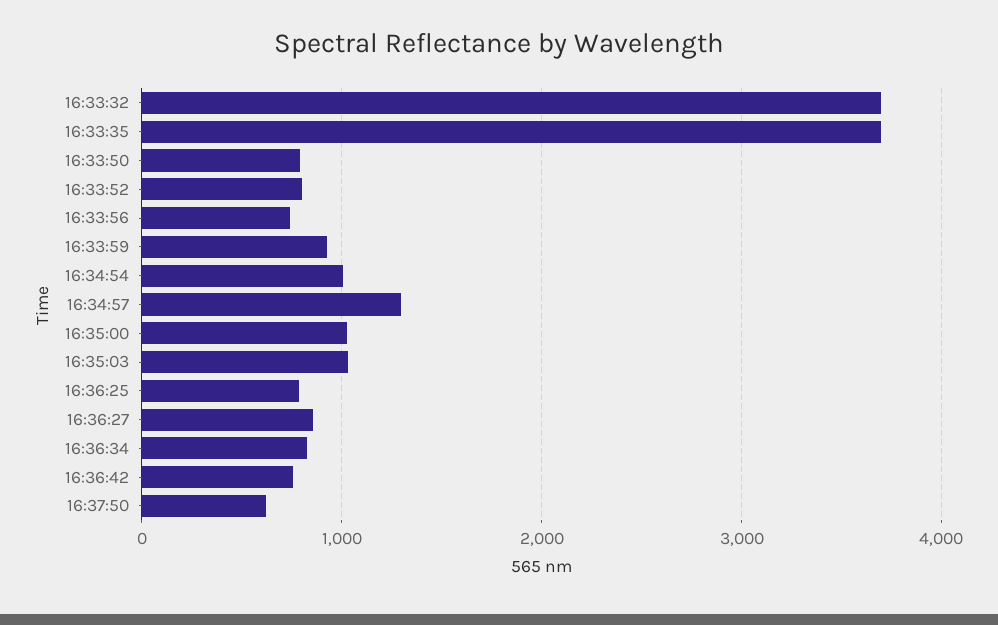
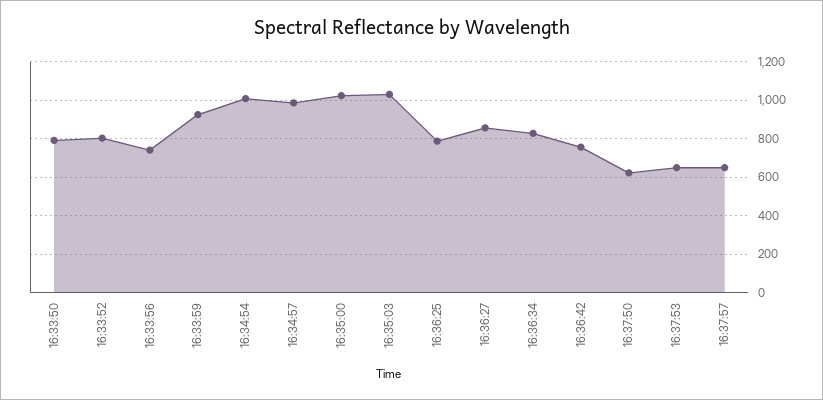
16:33:32: 3700 -> none
16:33:35: 3700 -> none
16:34:57: 1300 -> 1000
16:37:53: none -> 650
16:37:57: none -> 650

